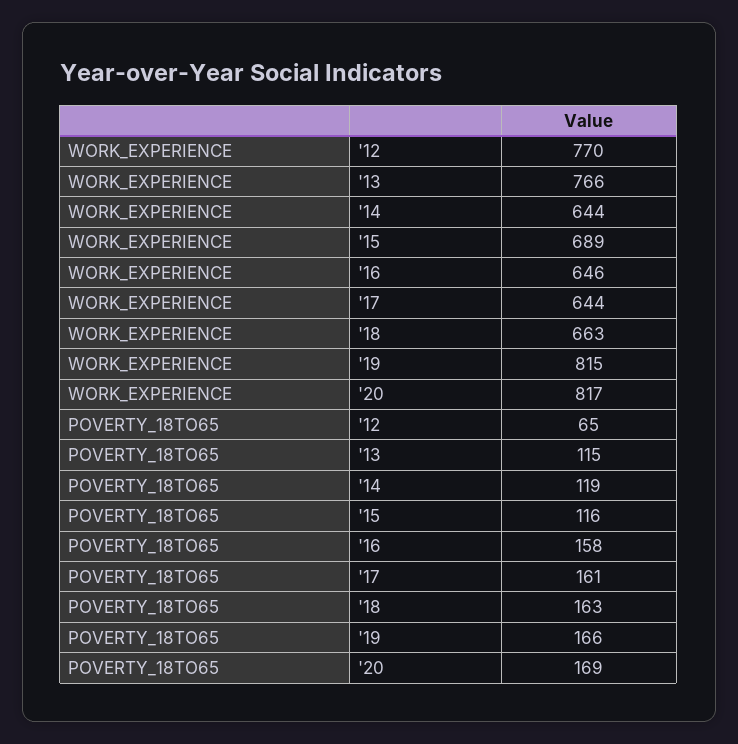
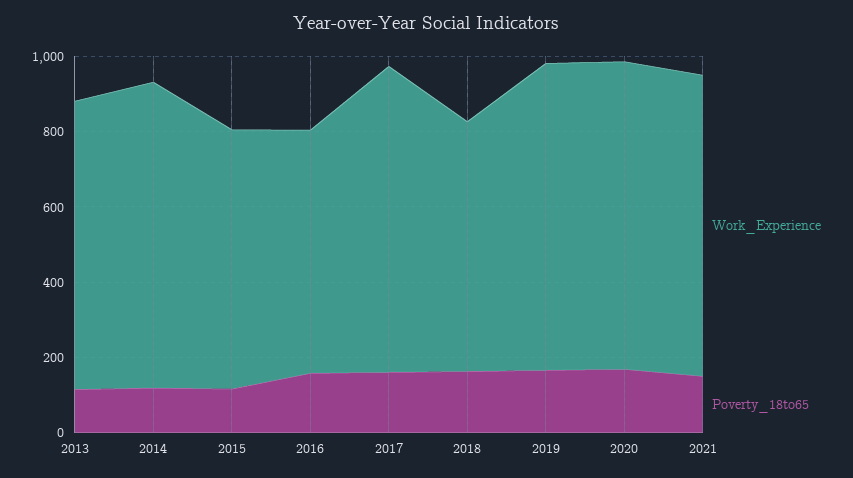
WORK_EXPERIENCE, '12: 770 -> none
WORK_EXPERIENCE, '14: 644 -> 800
WORK_EXPERIENCE, '17: 644 -> 800
POVERTY_18TO65, '12: 65 -> none
WORK_EXPERIENCE, 2021: none -> 800
POVERTY_18TO65, 2021: none -> 150

